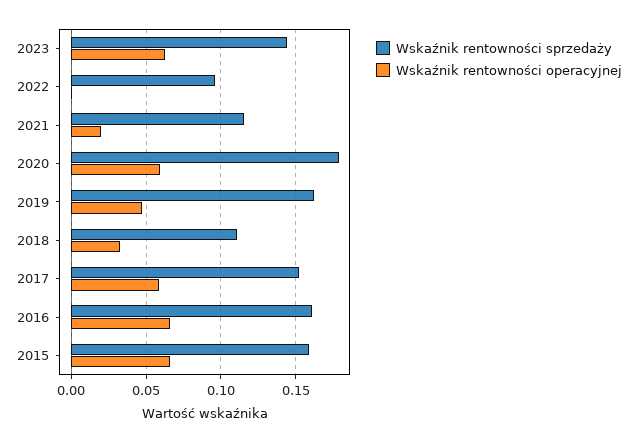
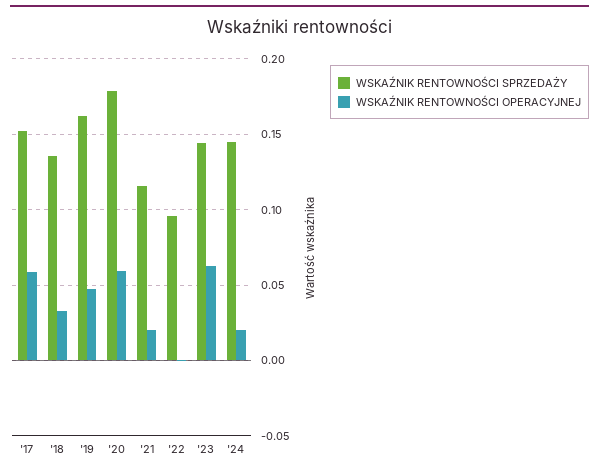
Wskaźnik rentowności sprzedaży, 2018: 0.11 -> 0.135
Wskaźnik rentowności sprzedaży, 2016: 0.16 -> none
Wskaźnik rentowności operacyjnej, 2016: 0.065 -> none
Wskaźnik rentowności sprzedaży, 2015: 0.16 -> none
Wskaźnik rentowności operacyjnej, 2015: 0.065 -> none
Wskaźnik rentowności sprzedaży, '24: none -> 0.145
Wskaźnik rentowności operacyjnej, '24: none -> 0.02

